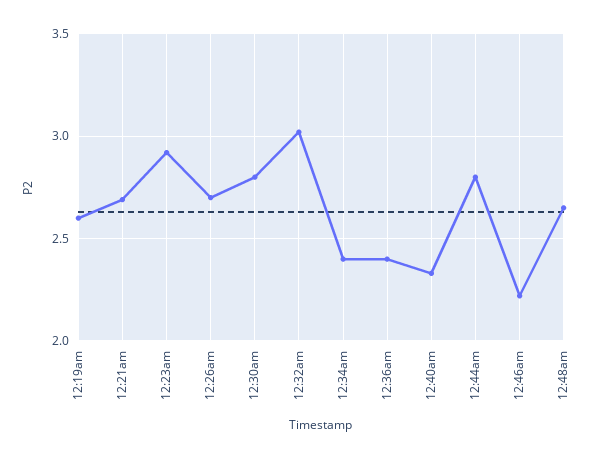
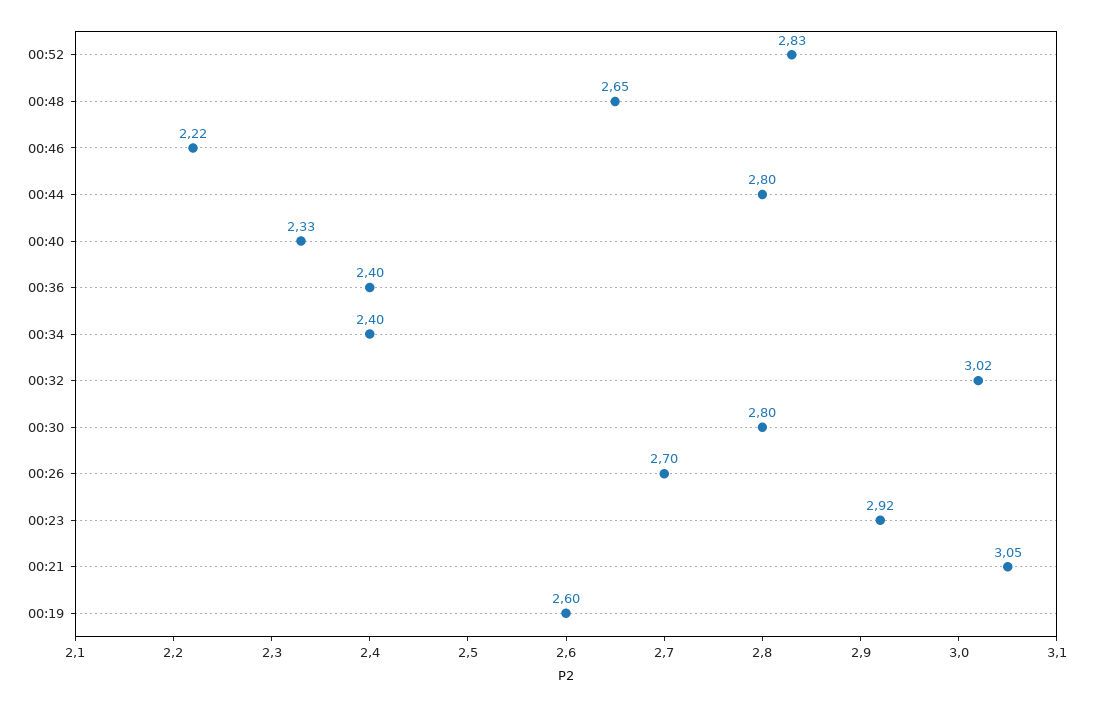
12:21am: 2.7 -> 3.05
00:52: none -> 2.83

